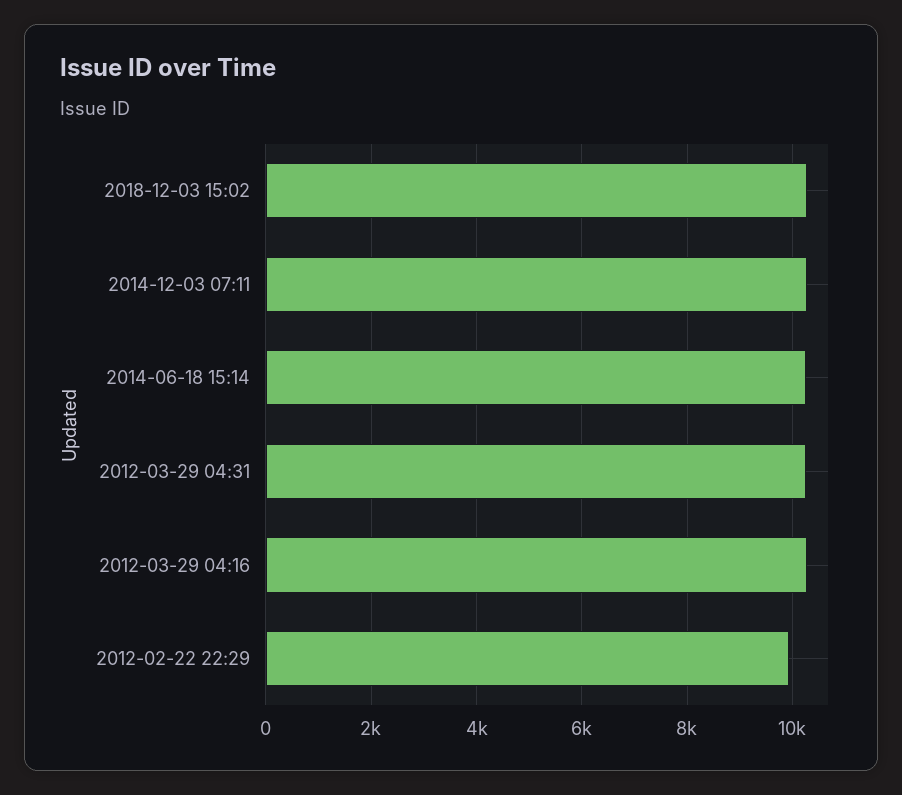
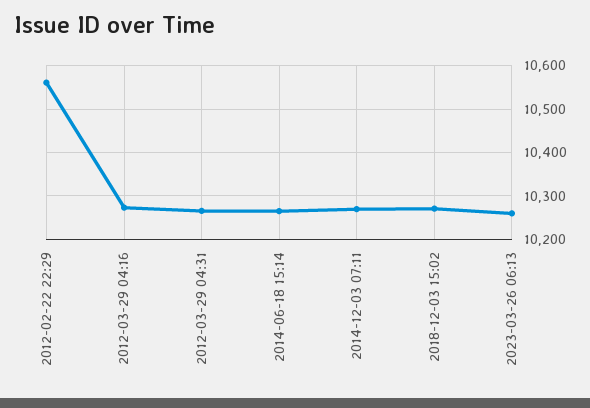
2012-02-22 22:29: 10000 -> 10560
2023-03-26 06:13: none -> 10260

